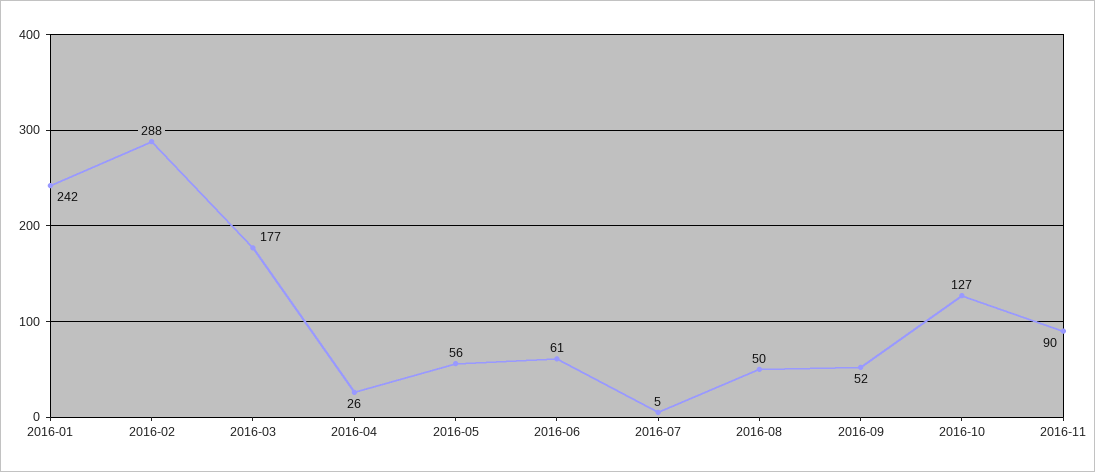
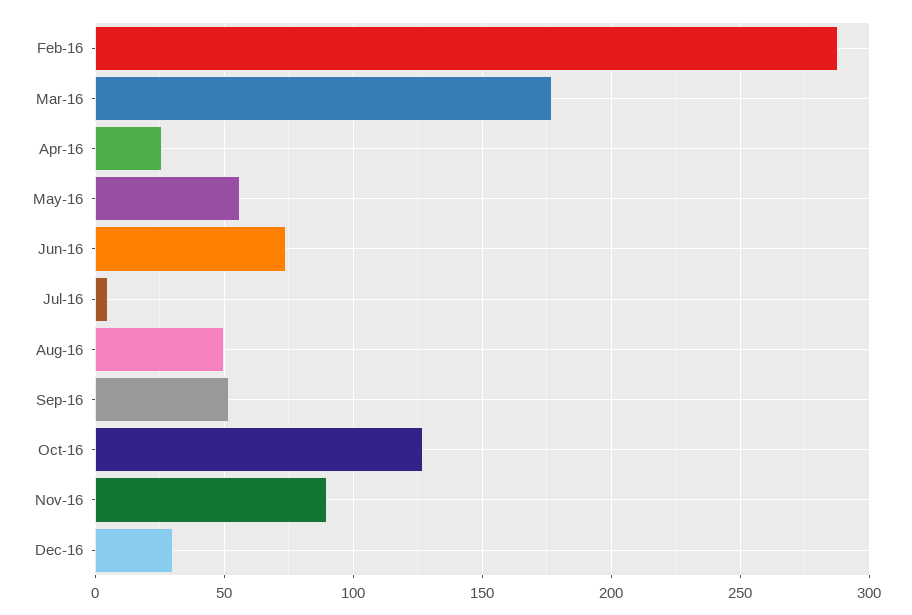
2016-01: 242 -> none
2016-06: 61 -> 75
Dec-16: none -> 30

